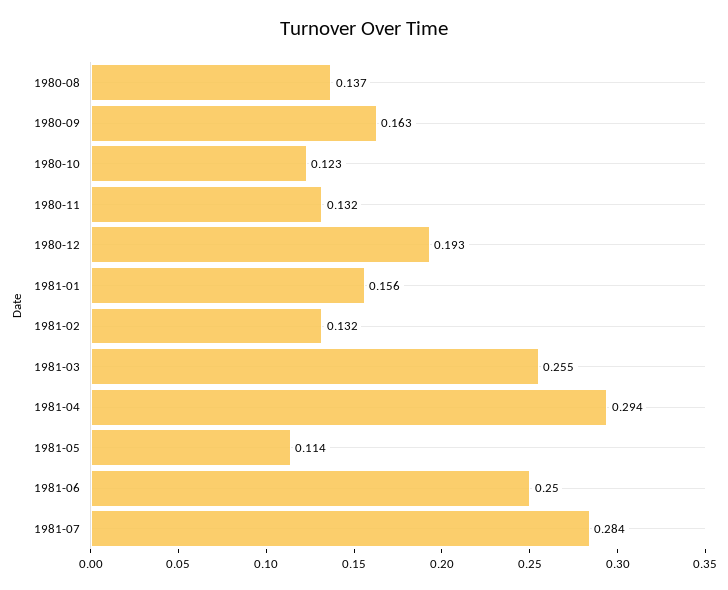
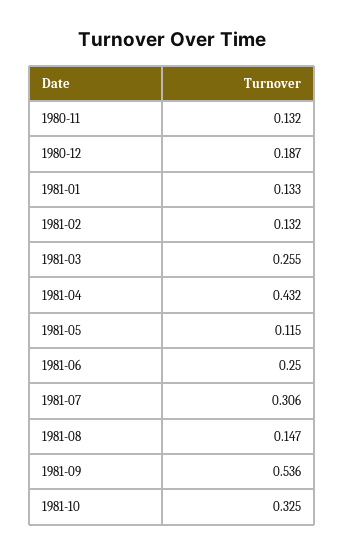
1980-08: 0.137 -> none
1980-09: 0.163 -> none
1980-10: 0.123 -> none
1980-12: 0.193 -> 0.187
1981-01: 0.156 -> 0.133
1981-04: 0.294 -> 0.432
1981-05: 0.114 -> 0.115
1981-07: 0.284 -> 0.306
1981-08: none -> 0.147
1981-09: none -> 0.536
1981-10: none -> 0.325

